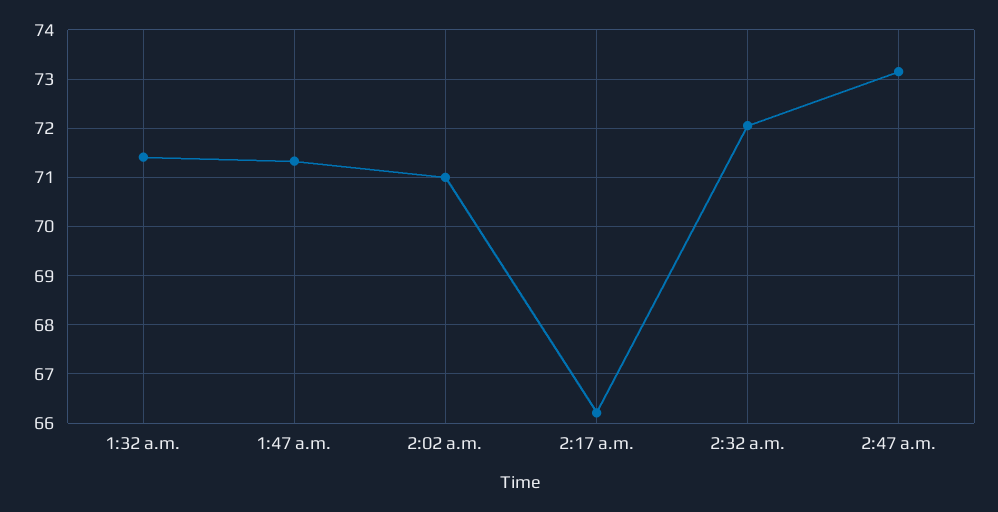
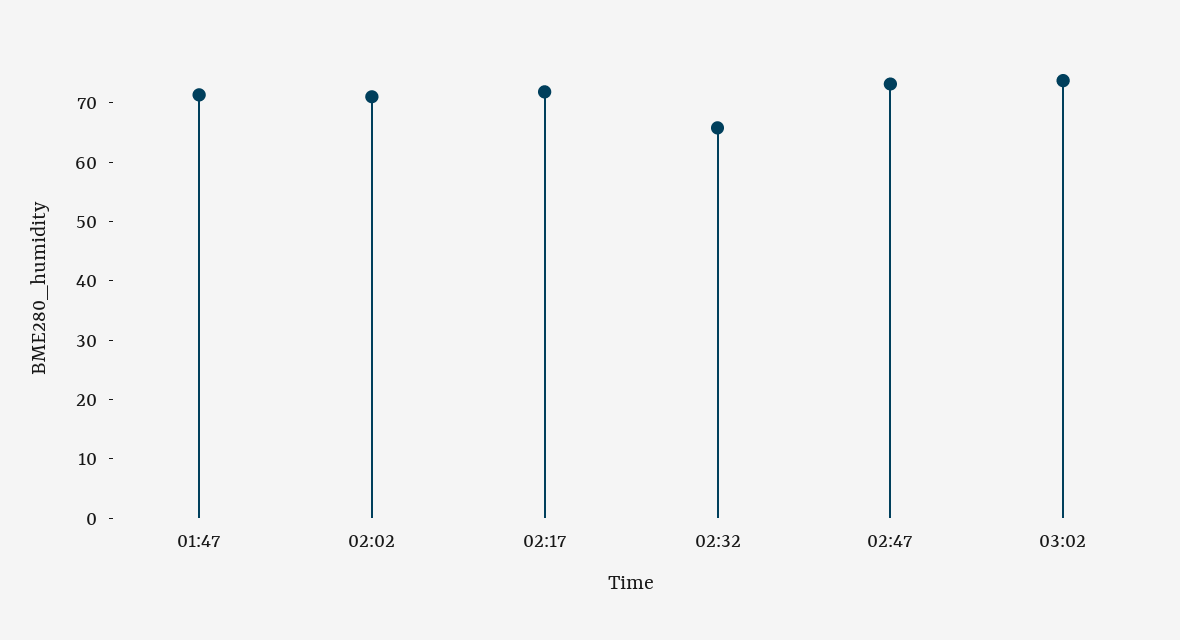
1:32 a.m.: 71.4 -> none
2:17 a.m.: 66.2 -> 72
2:32 a.m.: 72 -> 66
03:02: none -> 74

